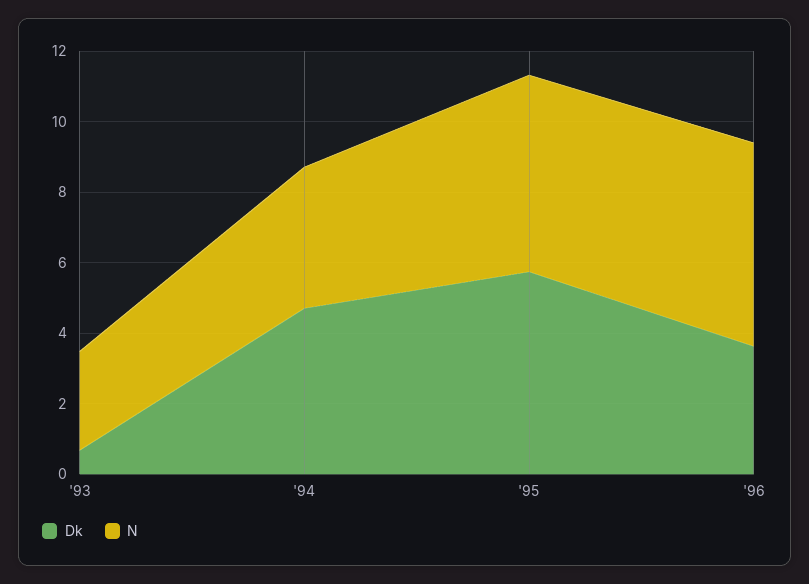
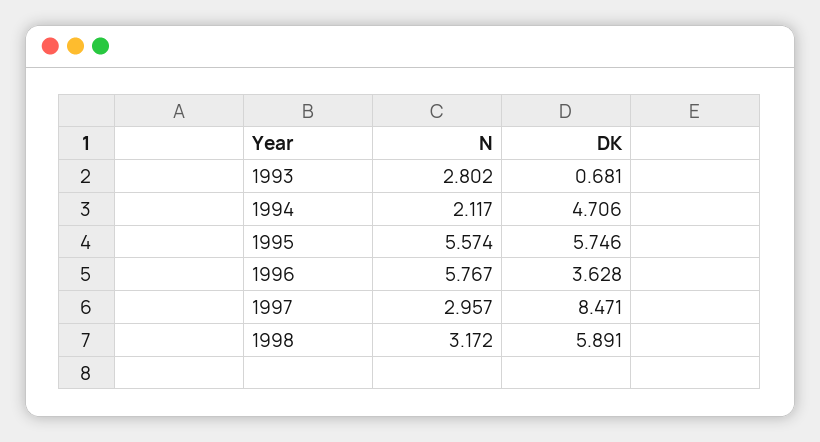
N, '94: 4 -> 2.117
N, 1997: none -> 2.957
Dk, 1997: none -> 8.471
N, 1998: none -> 3.172
Dk, 1998: none -> 5.891

